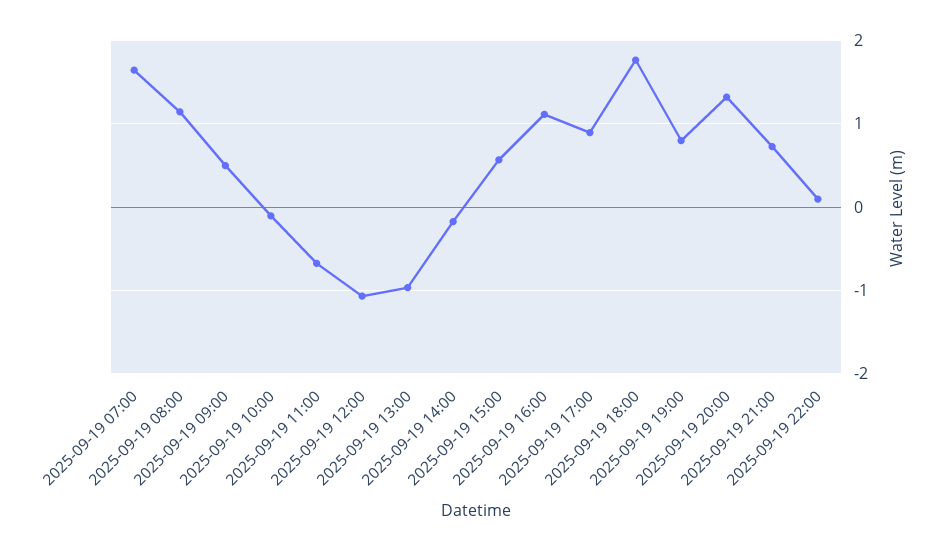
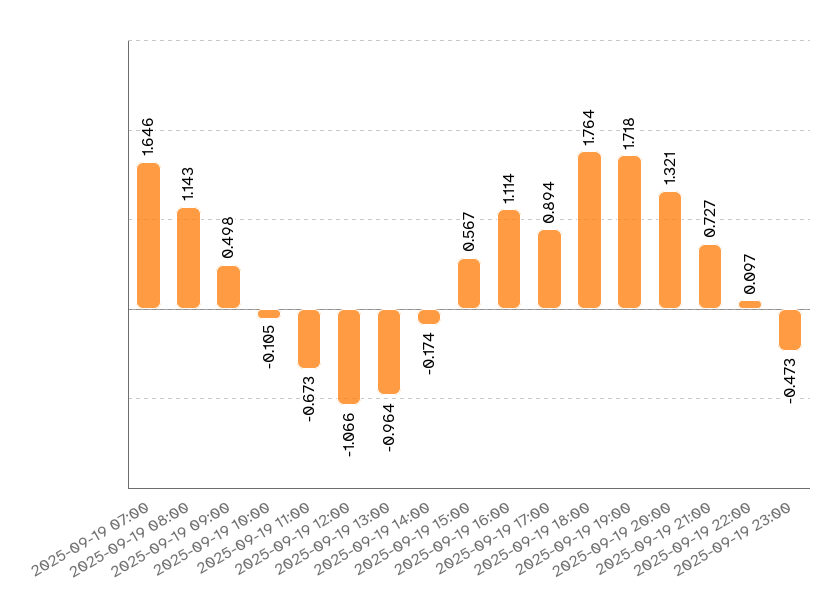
2025-09-19 19:00: 0.8 -> 1.718
2025-09-19 23:00: none -> -0.473

